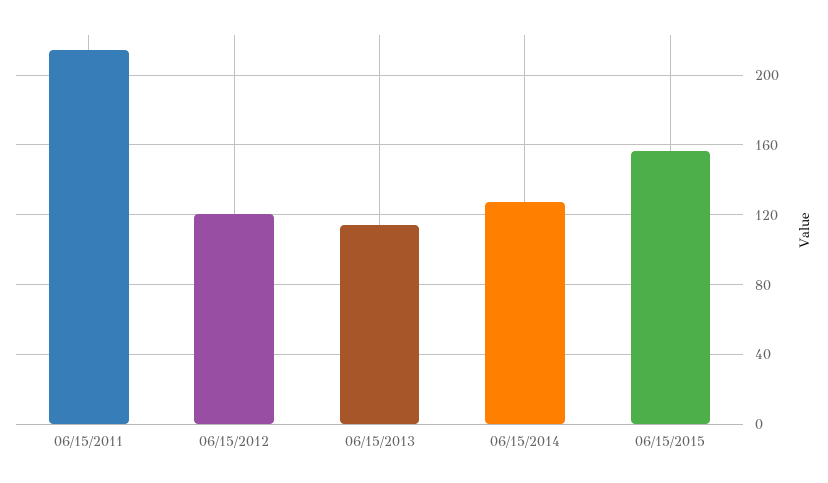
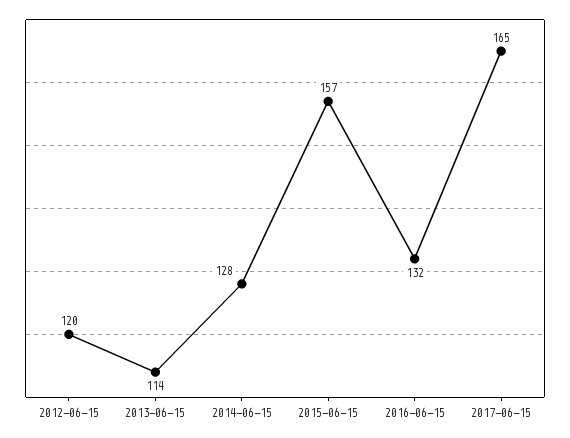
06/15/2011: 215 -> none
2016-06-15: none -> 132
2017-06-15: none -> 165

